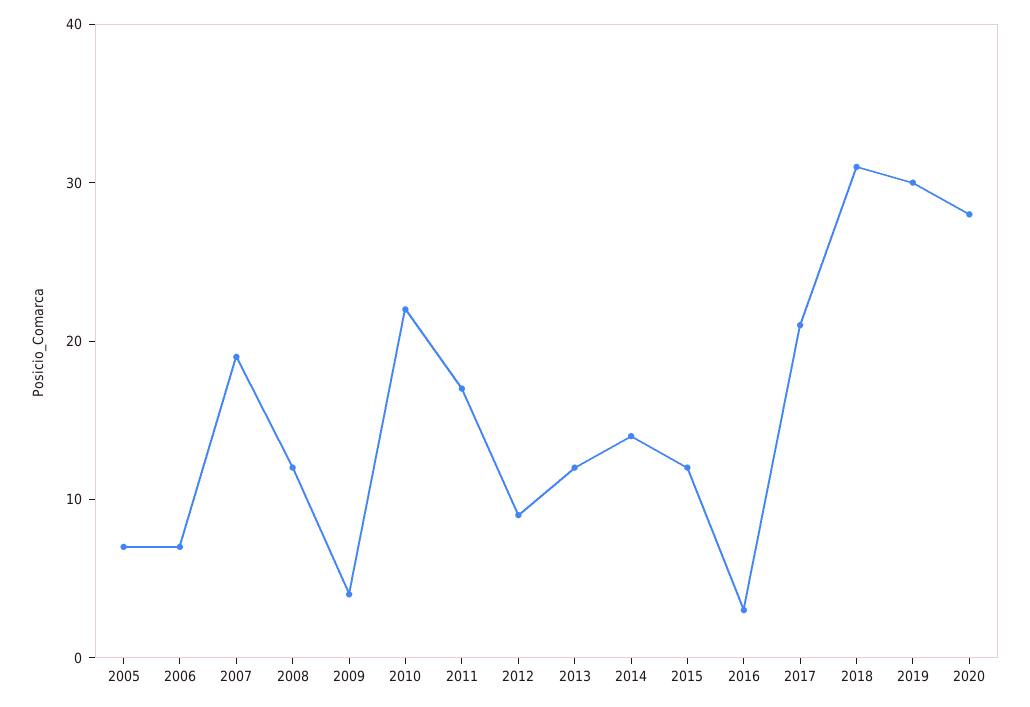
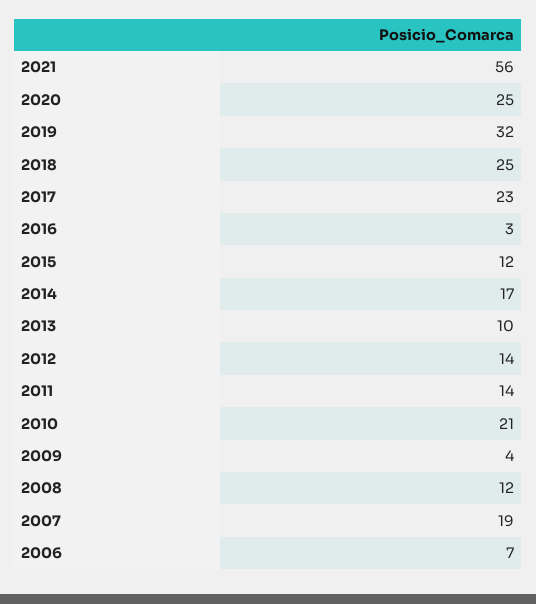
2005: 7 -> none
2010: 22 -> 21
2011: 17 -> 14
2012: 9 -> 14
2013: 12 -> 10
2014: 14 -> 17
2017: 21 -> 23
2018: 31 -> 25
2019: 30 -> 32
2020: 28 -> 25
2021: none -> 56

